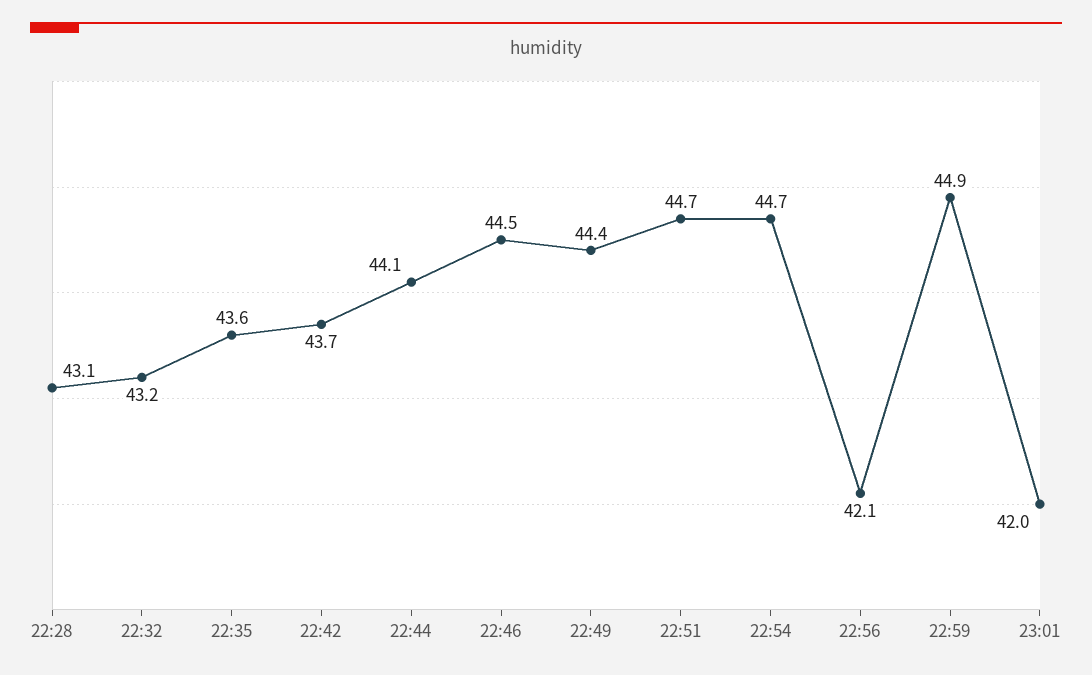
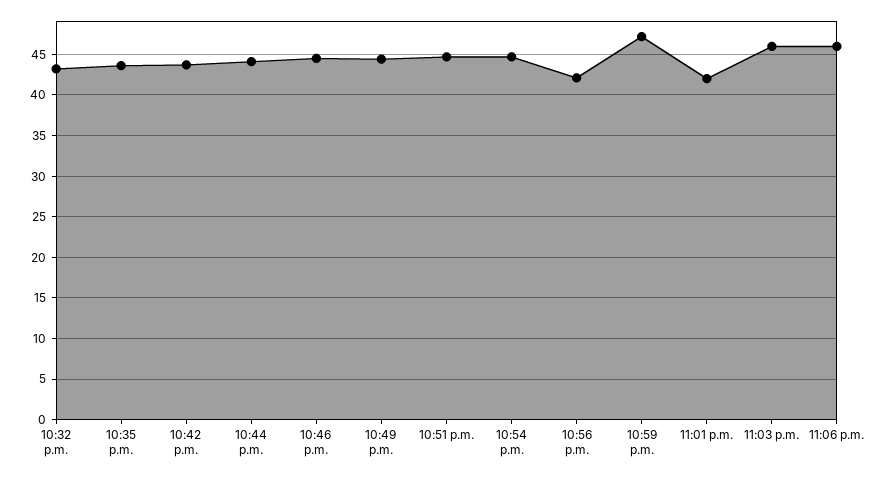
22:28: 43.1 -> none
22:59: 44.9 -> 47
11:03 p.m.: none -> 46
11:06 p.m.: none -> 46

